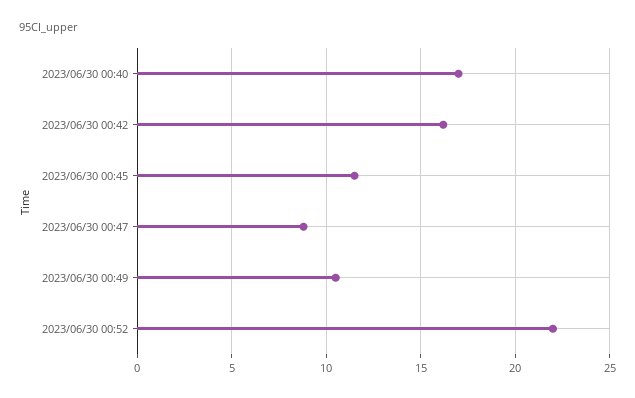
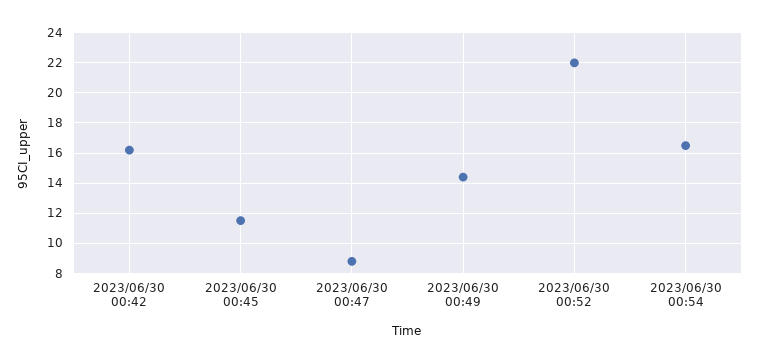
2023/06/30 00:40: 17 -> none
2023/06/30 00:49: 10.5 -> 14.5
2023/06/30 00:54: none -> 16.5

